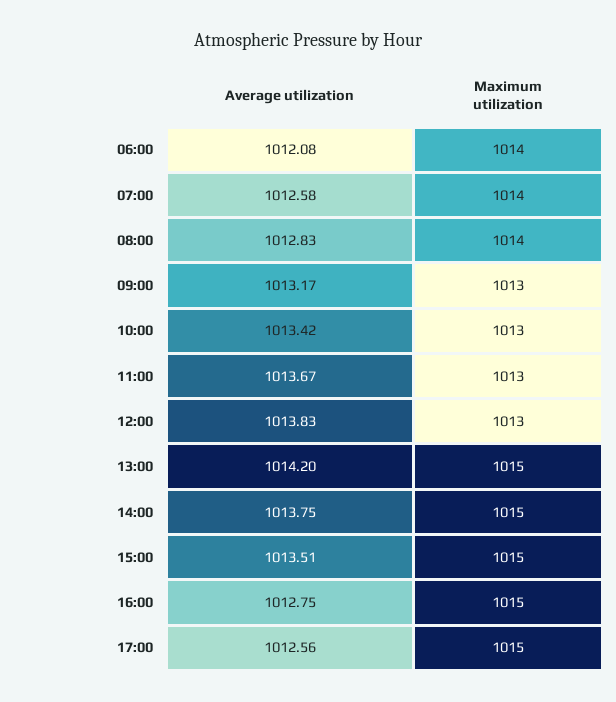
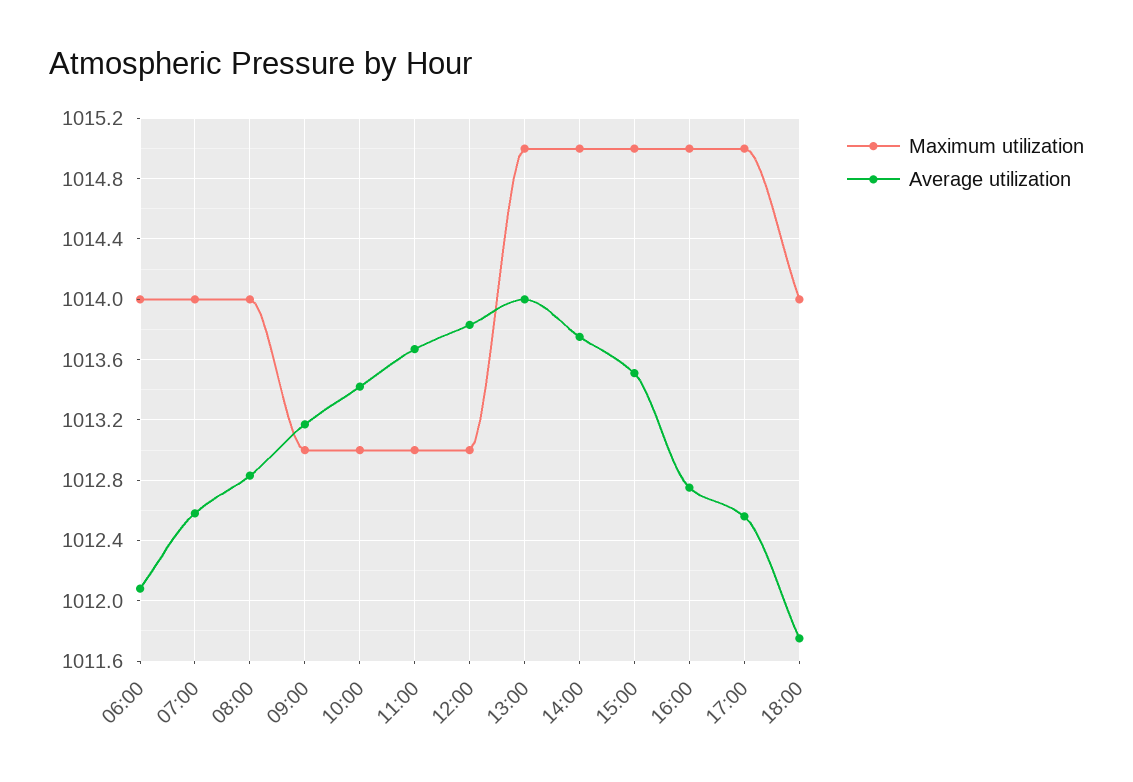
Average utilization, 13:00: 1014.2 -> 1014
Maximum utilization, 18:00: none -> 1014
Average utilization, 18:00: none -> 1011.75

